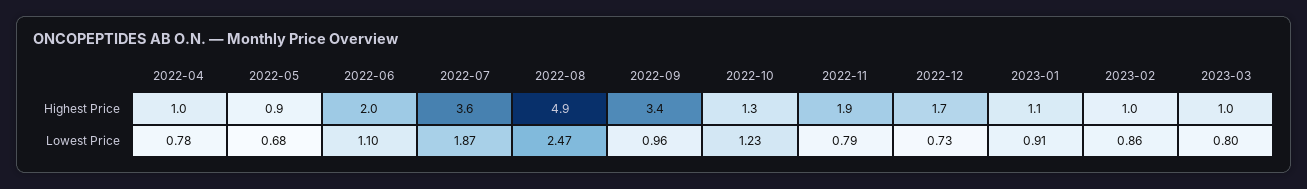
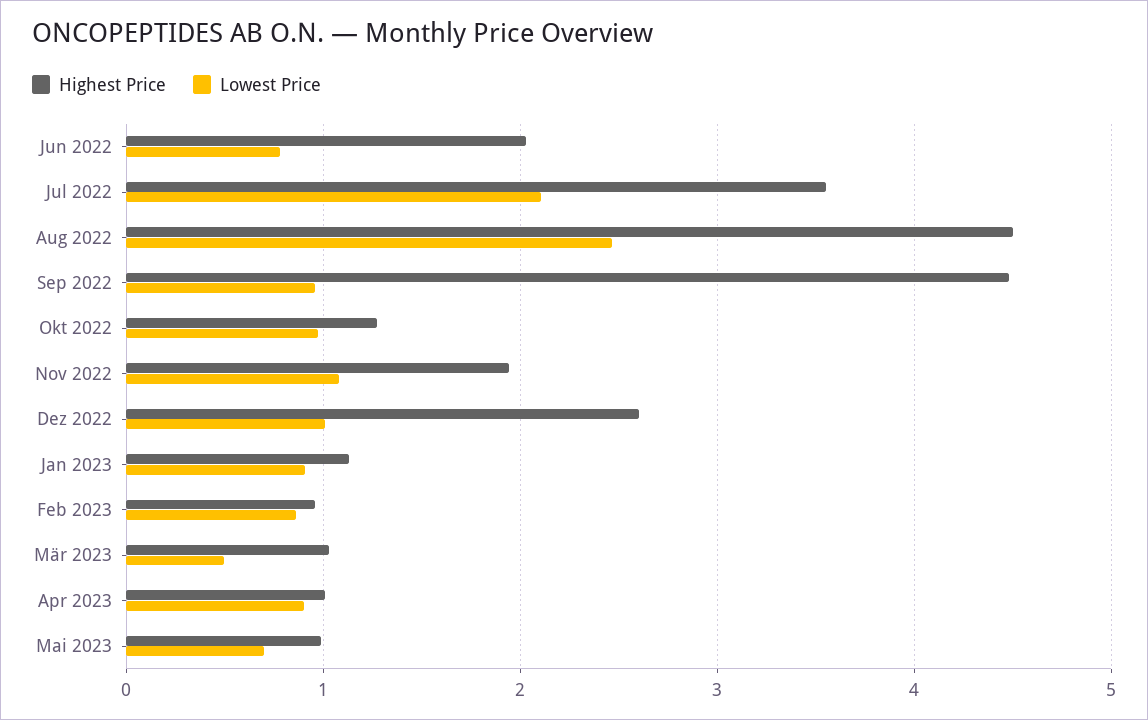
Highest Price, 2022-04: 1 -> none
Highest Price, 2022-05: 0.9 -> none
Highest Price, 2022-08: 4.9 -> 4.5
Highest Price, 2022-09: 3.4 -> 4.5
Highest Price, 2022-12: 1.7 -> 2.6
Lowest Price, 2022-04: 0.78 -> none
Lowest Price, 2022-05: 0.68 -> none
Lowest Price, 2022-06: 1.1 -> 0.8
Lowest Price, 2022-07: 1.87 -> 2.1
Lowest Price, 2022-10: 1.23 -> 1
Lowest Price, 2022-11: 0.79 -> 1.1
Lowest Price, 2022-12: 0.73 -> 1
Lowest Price, 2023-03: 0.8 -> 0.5
Highest Price, Apr 2023: none -> 1
Lowest Price, Apr 2023: none -> 0.9
Highest Price, Mai 2023: none -> 1
Lowest Price, Mai 2023: none -> 0.7

